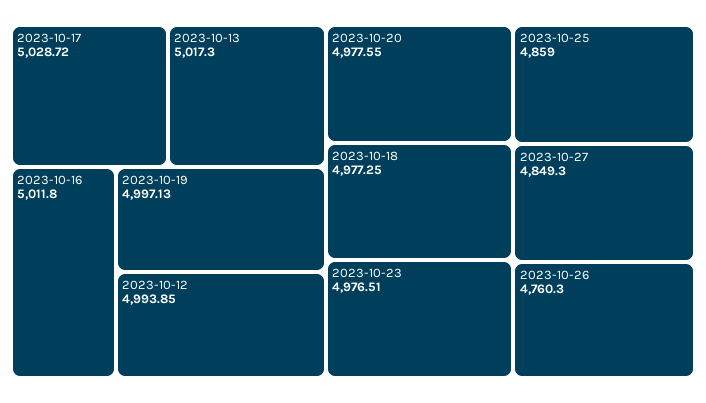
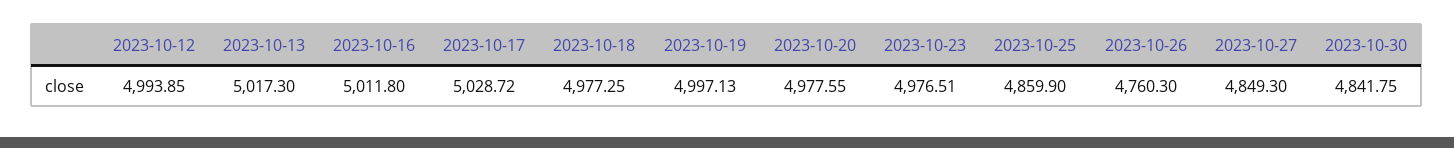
2023-10-25: 4859 -> 4859.9
2023-10-30: none -> 4841.75

